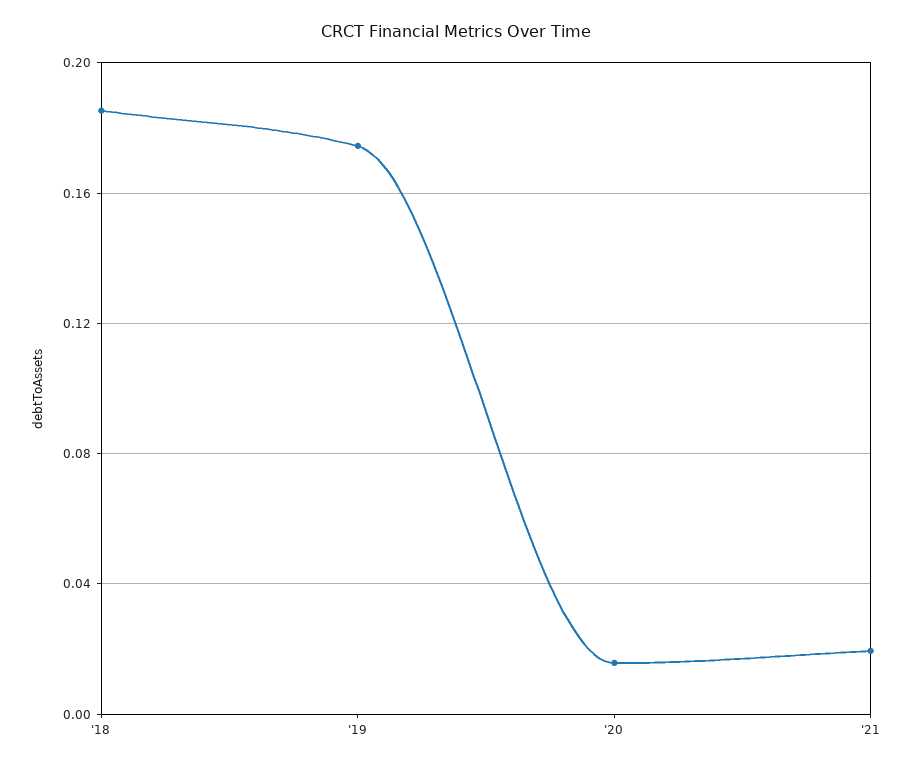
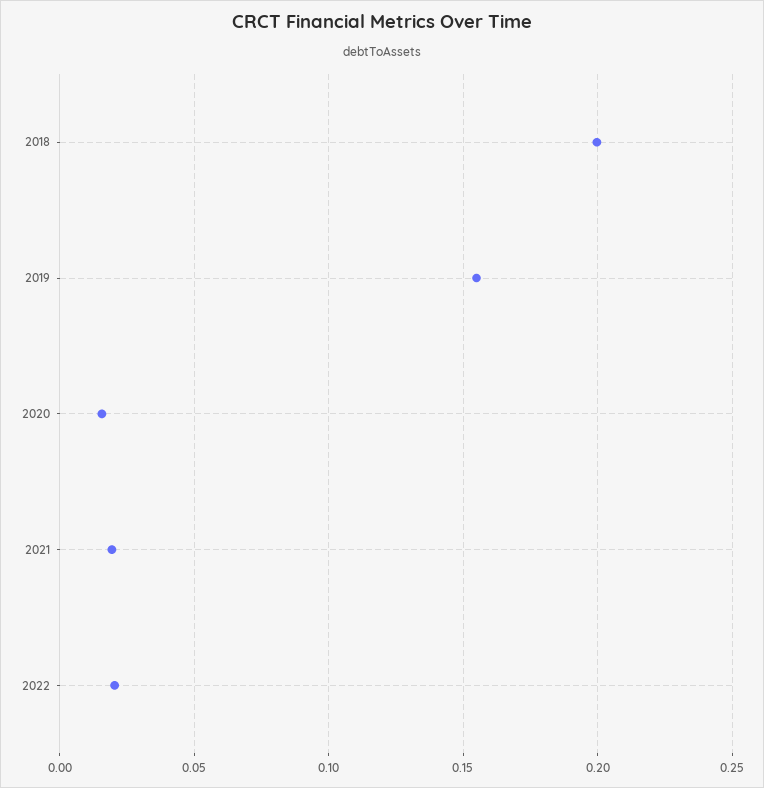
'18: 0.185 -> 0.2
'19: 0.175 -> 0.155
2022: none -> 0.02

